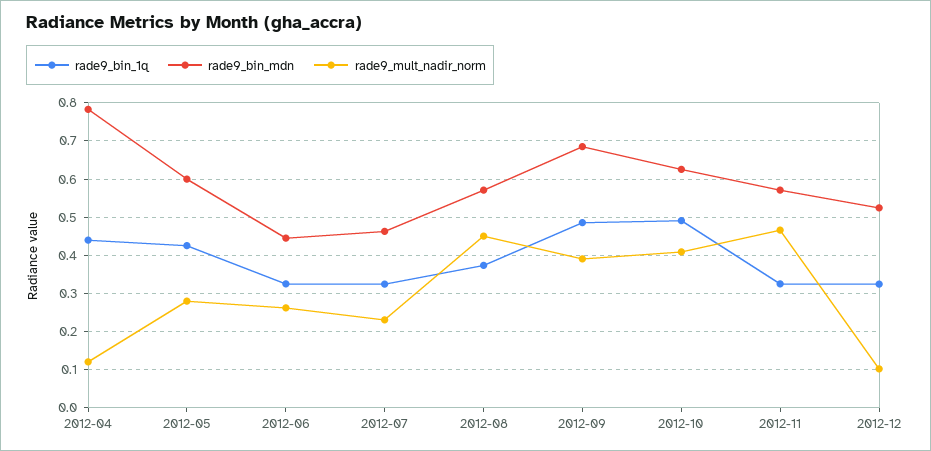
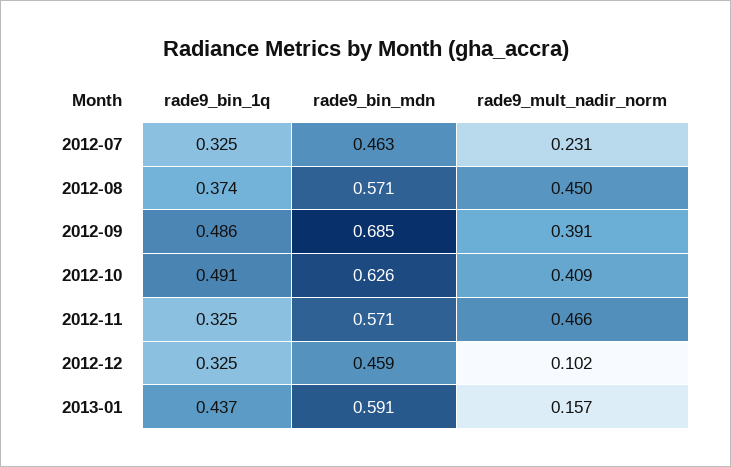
rade9_bin_1q, 2012-04: 0.44 -> none
rade9_bin_mdn, 2012-04: 0.78 -> none
rade9_mult_nadir_norm, 2012-04: 0.12 -> none
rade9_bin_1q, 2012-05: 0.42 -> none
rade9_bin_mdn, 2012-05: 0.6 -> none
rade9_mult_nadir_norm, 2012-05: 0.28 -> none
rade9_bin_1q, 2012-06: 0.32 -> none
rade9_bin_mdn, 2012-06: 0.44 -> none
rade9_mult_nadir_norm, 2012-06: 0.26 -> none
rade9_bin_mdn, 2012-12: 0.52 -> 0.459
rade9_bin_1q, 2013-01: none -> 0.437
rade9_bin_mdn, 2013-01: none -> 0.591
rade9_mult_nadir_norm, 2013-01: none -> 0.157

